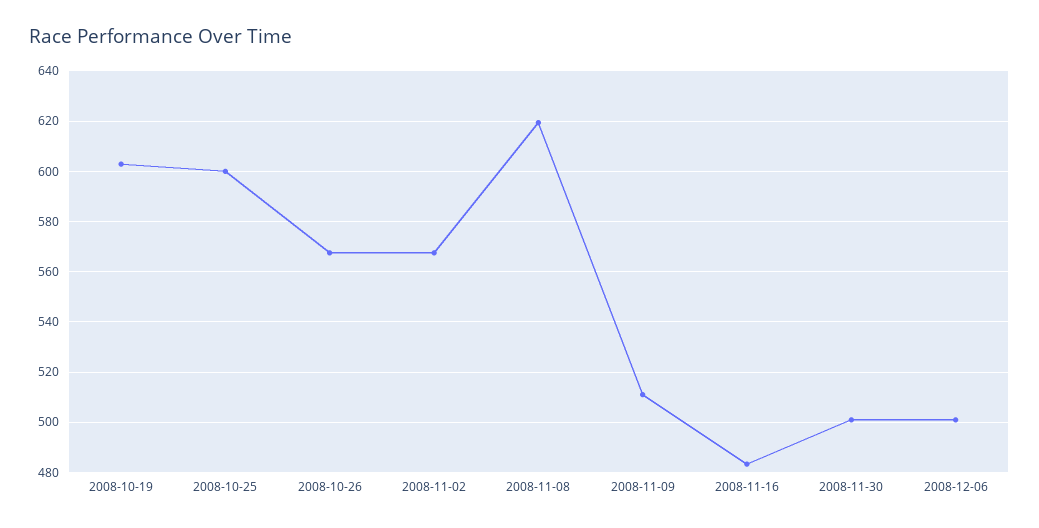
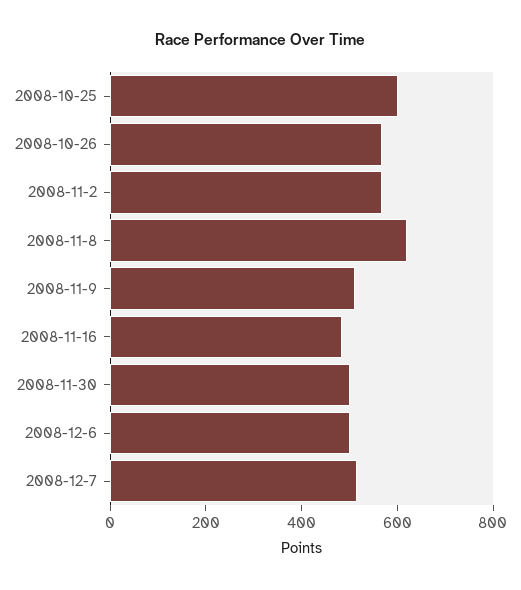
2008-10-19: 602.5 -> none
2008-12-7: none -> 500

